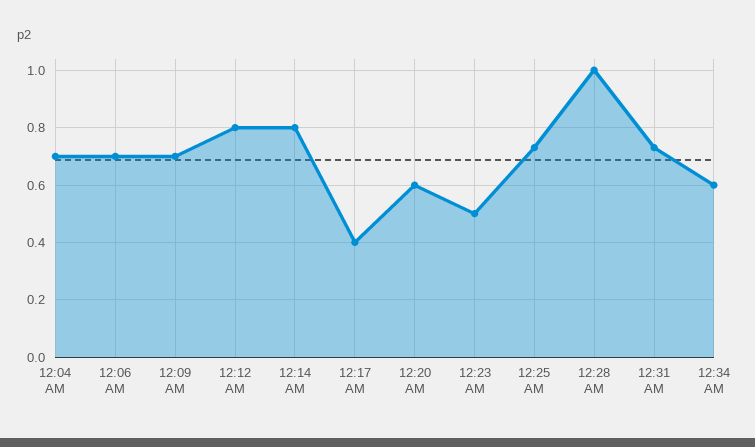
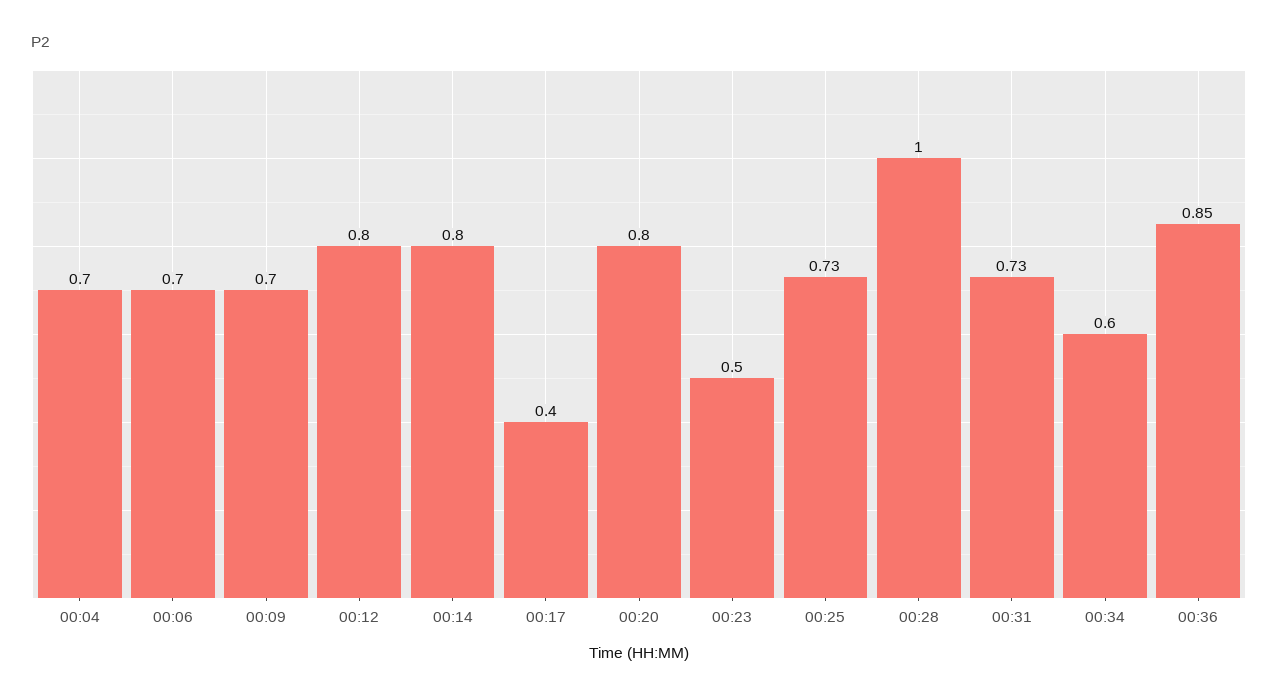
12:20 AM: 0.6 -> 0.8
00:36: none -> 0.85

